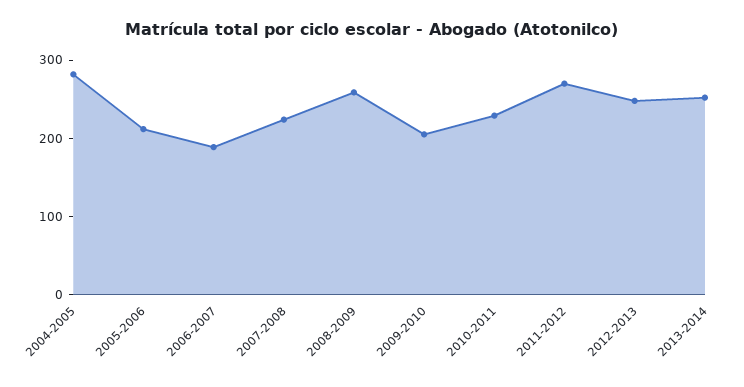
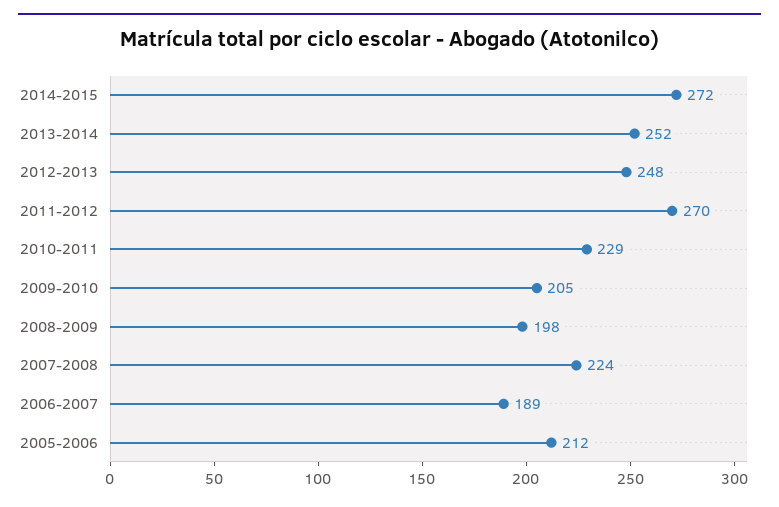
2004-2005: 280 -> none
2008-2009: 260 -> 198
2014-2015: none -> 272

